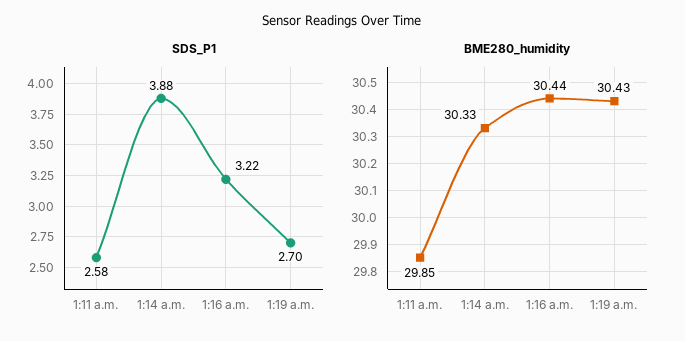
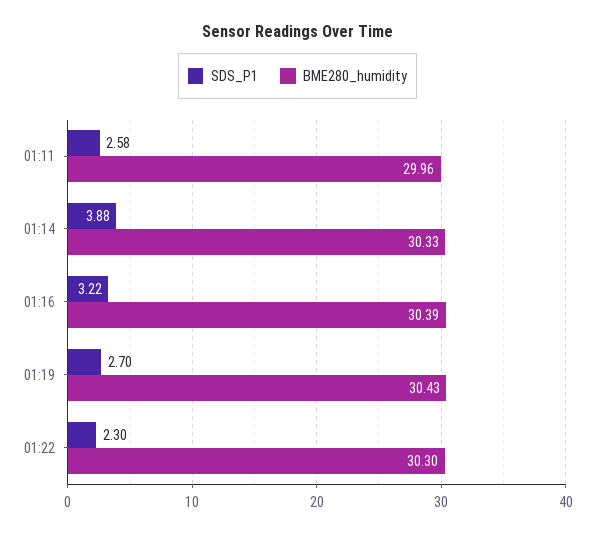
BME280_humidity, 1:11 a.m.: 29.85 -> 29.96
BME280_humidity, 1:16 a.m.: 30.44 -> 30.39
SDS_P1, 01:22: none -> 2.3
BME280_humidity, 01:22: none -> 30.3

